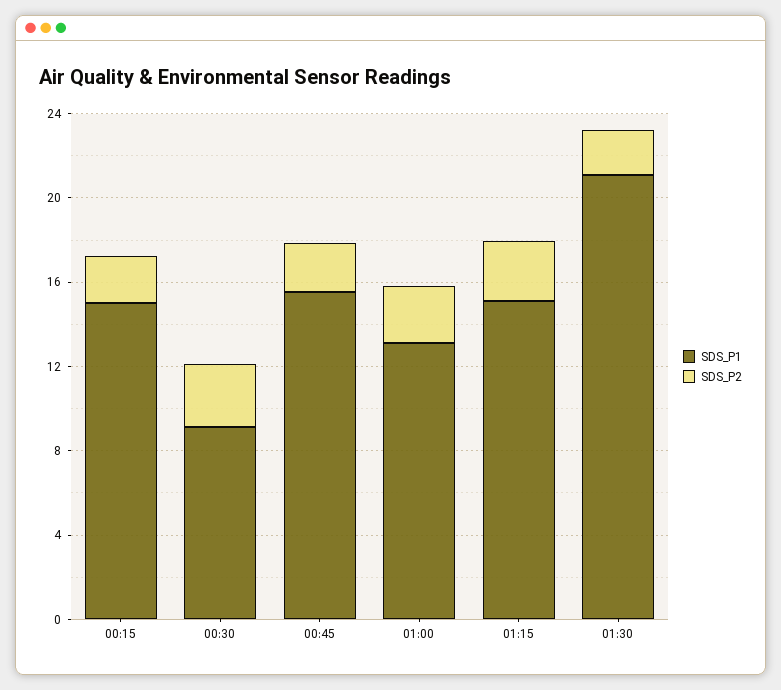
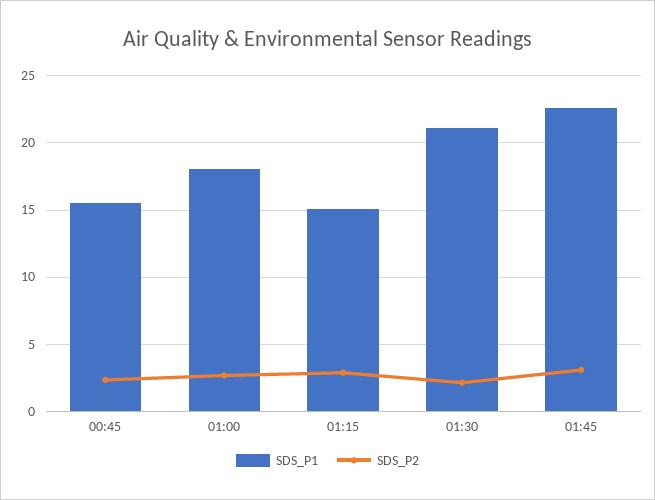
SDS_P1, 00:15: 15 -> none
SDS_P2, 00:15: 2 -> none
SDS_P1, 00:30: 9 -> none
SDS_P2, 00:30: 3 -> none
SDS_P1, 01:00: 13 -> 18
SDS_P1, 01:45: none -> 22.5
SDS_P2, 01:45: none -> 3

